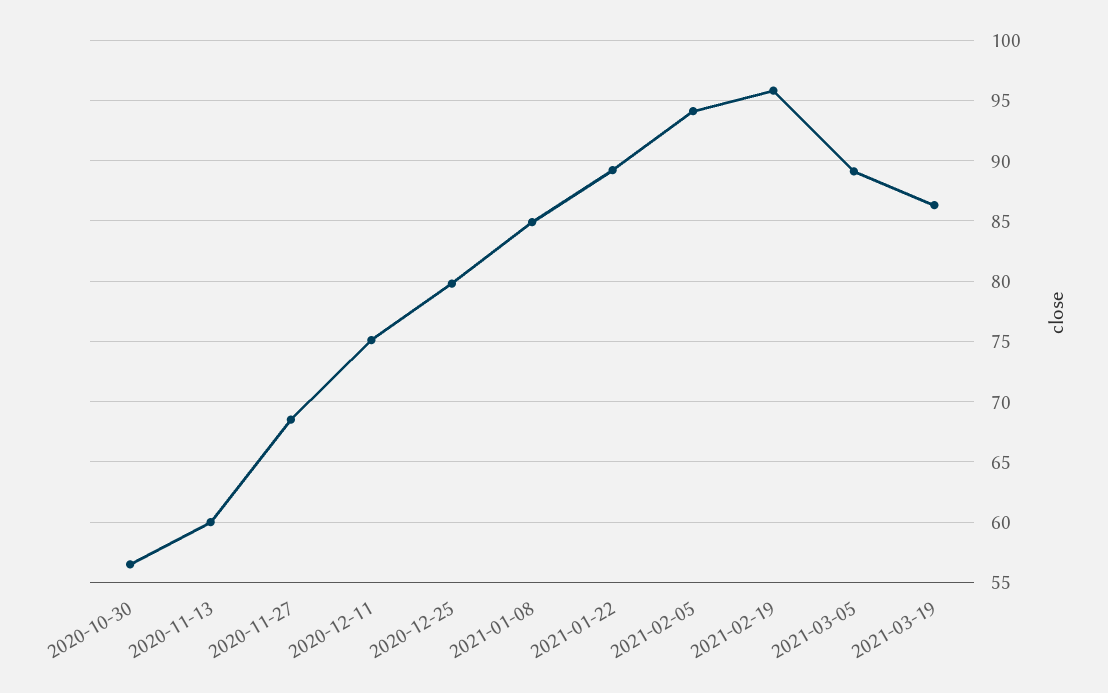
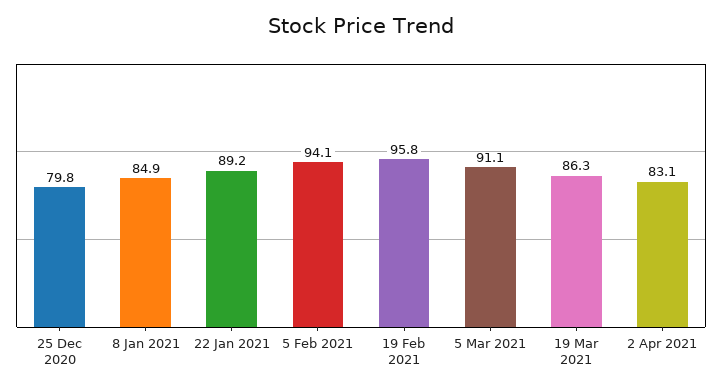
2020-10-30: 56.5 -> none
2020-11-13: 60 -> none
2020-11-27: 68.5 -> none
2020-12-11: 75 -> none
2021-03-05: 89 -> 91.1
2 Apr 2021: none -> 83.1

